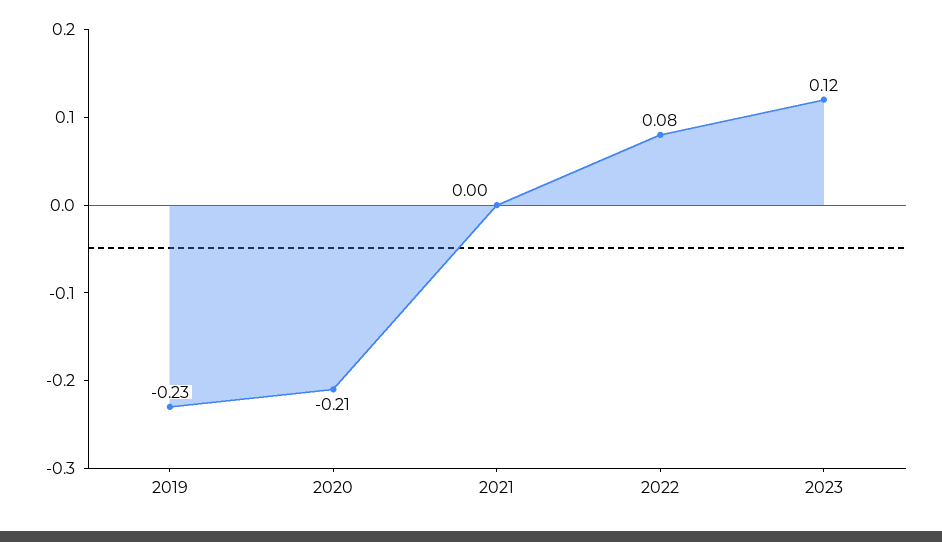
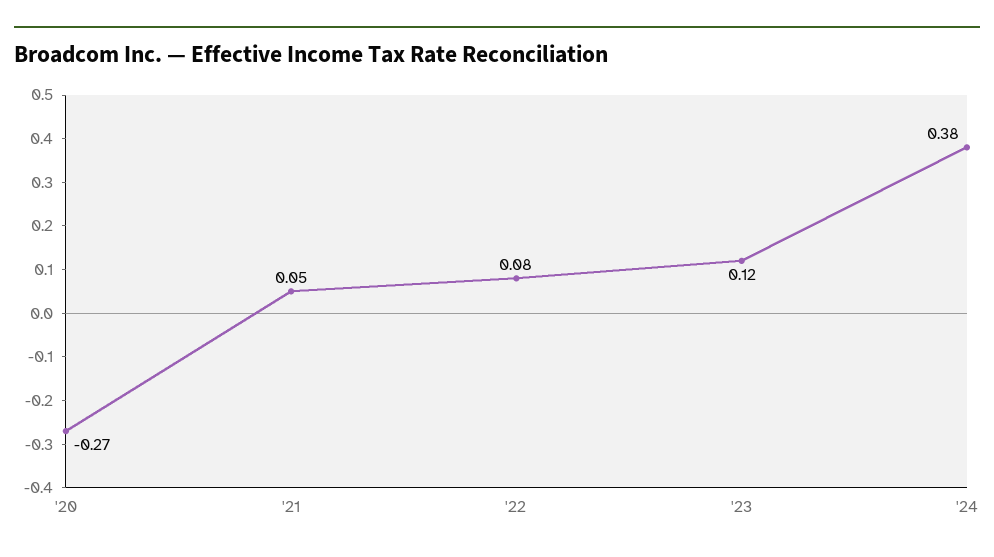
2019: -0.23 -> none
2020: -0.21 -> -0.27
2021: 0 -> 0.05
'24: none -> 0.38

